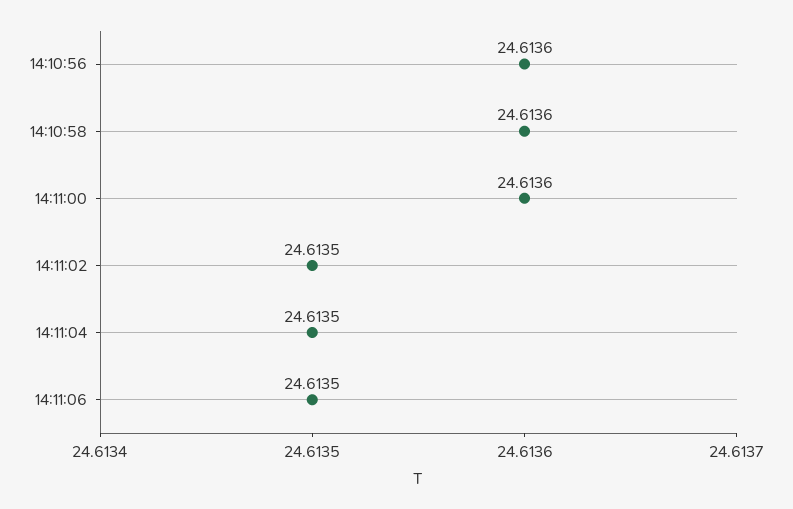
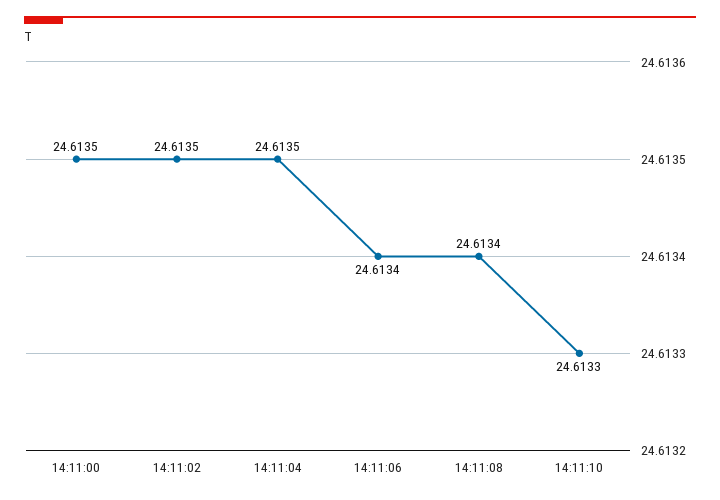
14:10:56: 24.6136 -> none
14:10:58: 24.6136 -> none
14:11:00: 24.6136 -> 24.6135
14:11:06: 24.6135 -> 24.6134
14:11:08: none -> 24.6134
14:11:10: none -> 24.6133

